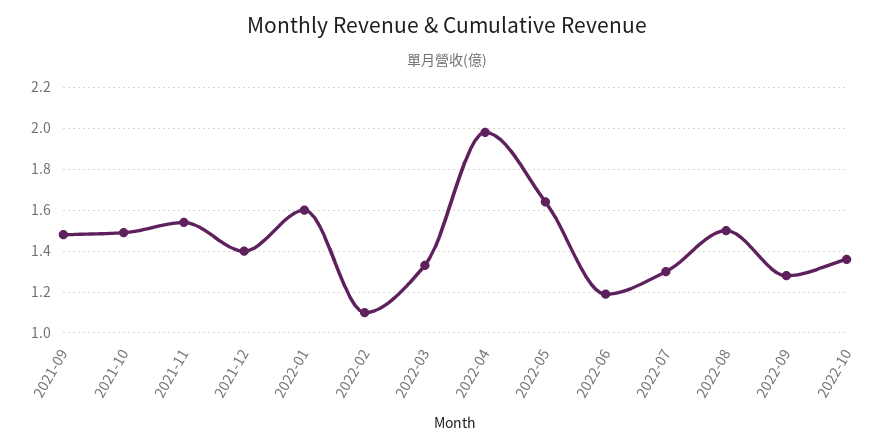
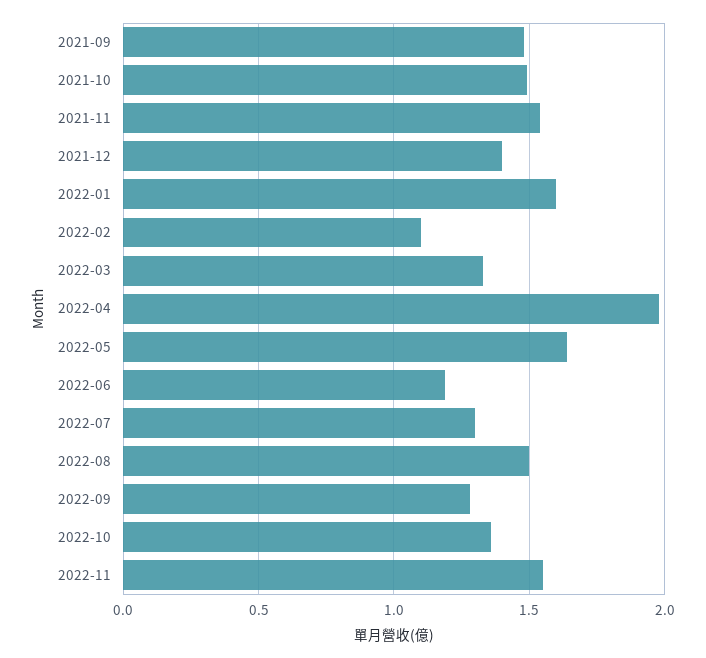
2022-11: none -> 1.55

